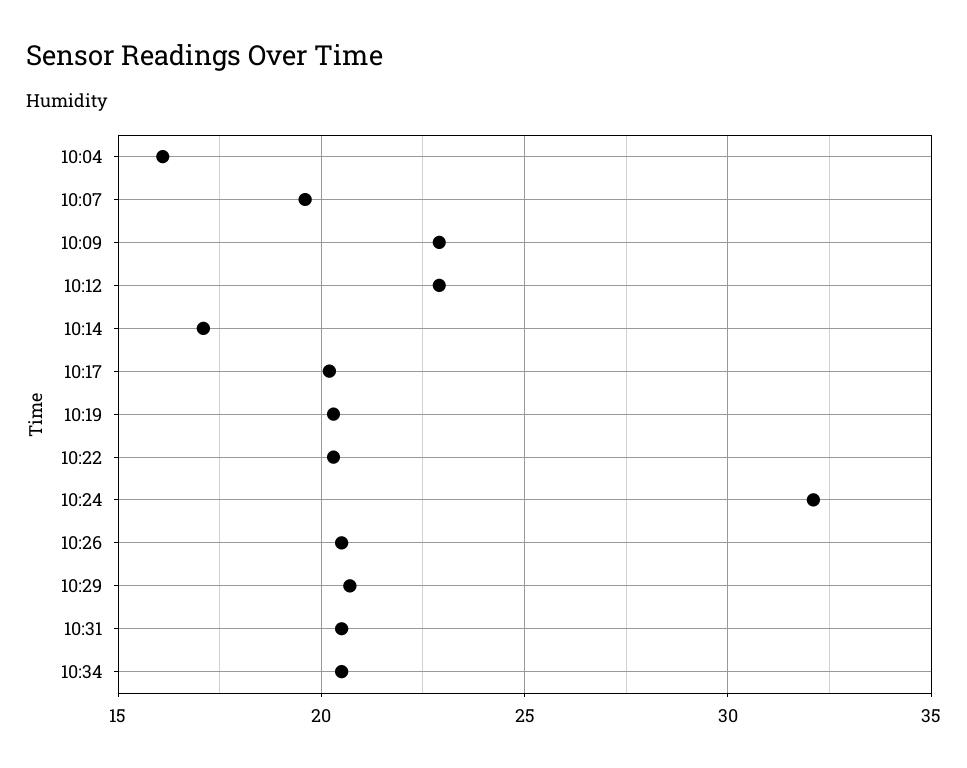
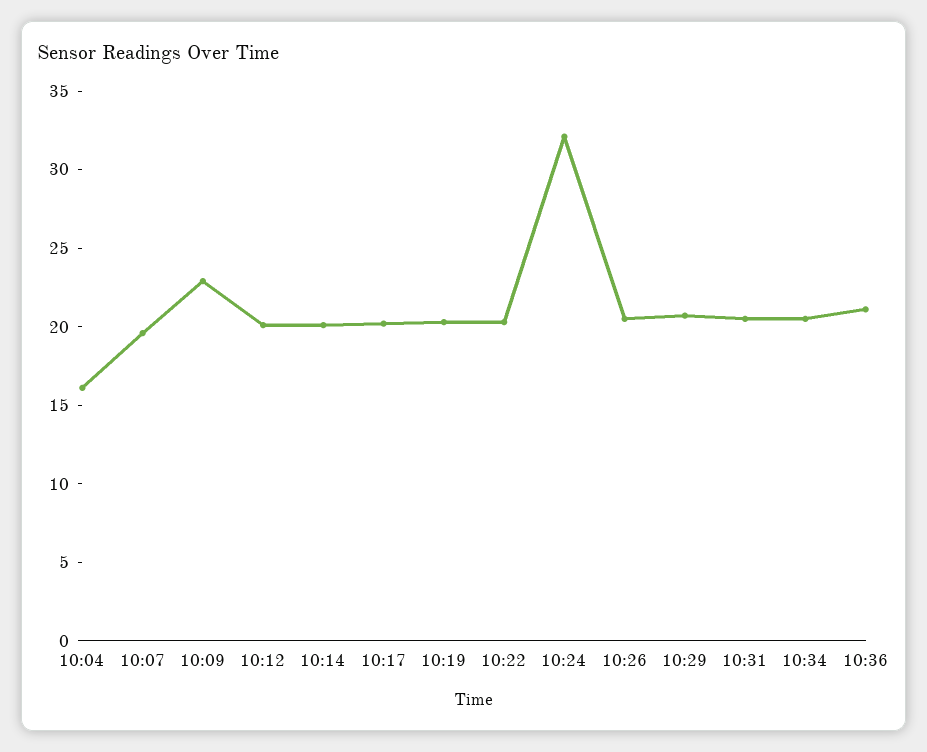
10:12: 23 -> 20
10:14: 17 -> 20
10:36: none -> 21

